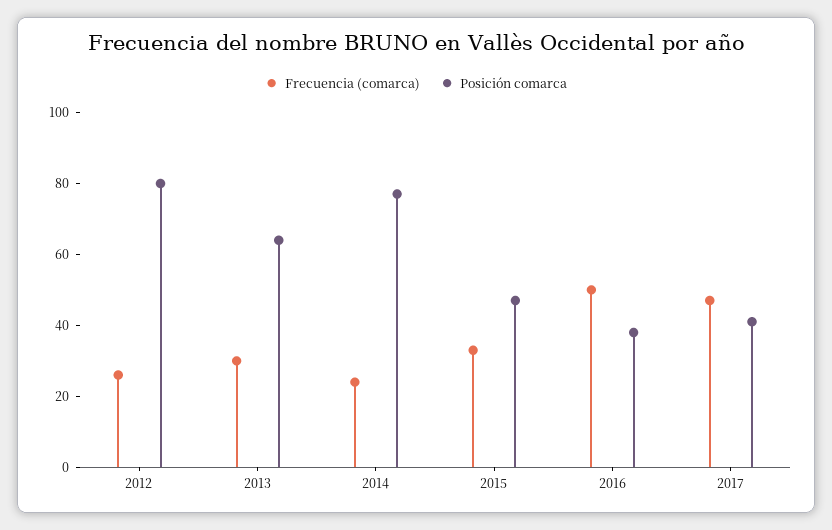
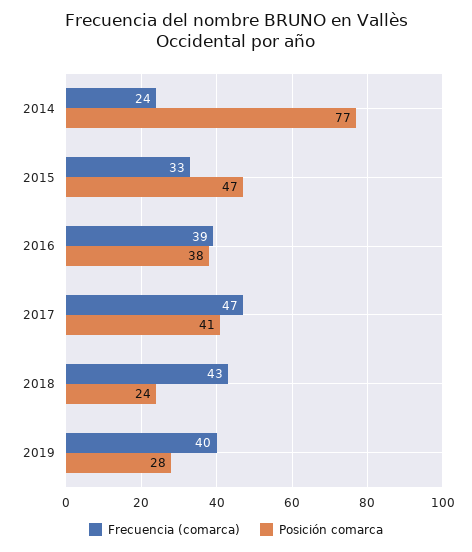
Frecuencia (comarca), 2012: 25 -> none
Posición comarca, 2012: 80 -> none
Frecuencia (comarca), 2013: 30 -> none
Posición comarca, 2013: 65 -> none
Frecuencia (comarca), 2016: 50 -> 39
Frecuencia (comarca), 2018: none -> 43
Posición comarca, 2018: none -> 24
Frecuencia (comarca), 2019: none -> 40
Posición comarca, 2019: none -> 28

